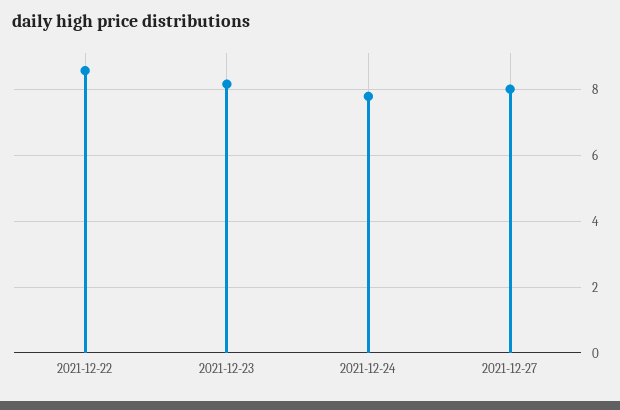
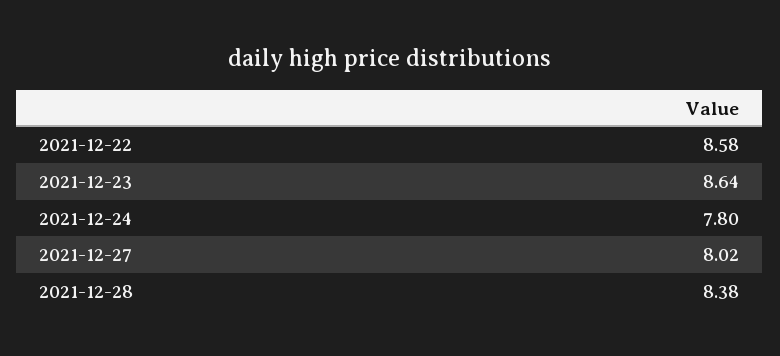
2021-12-23: 8.2 -> 8.64
2021-12-28: none -> 8.38

